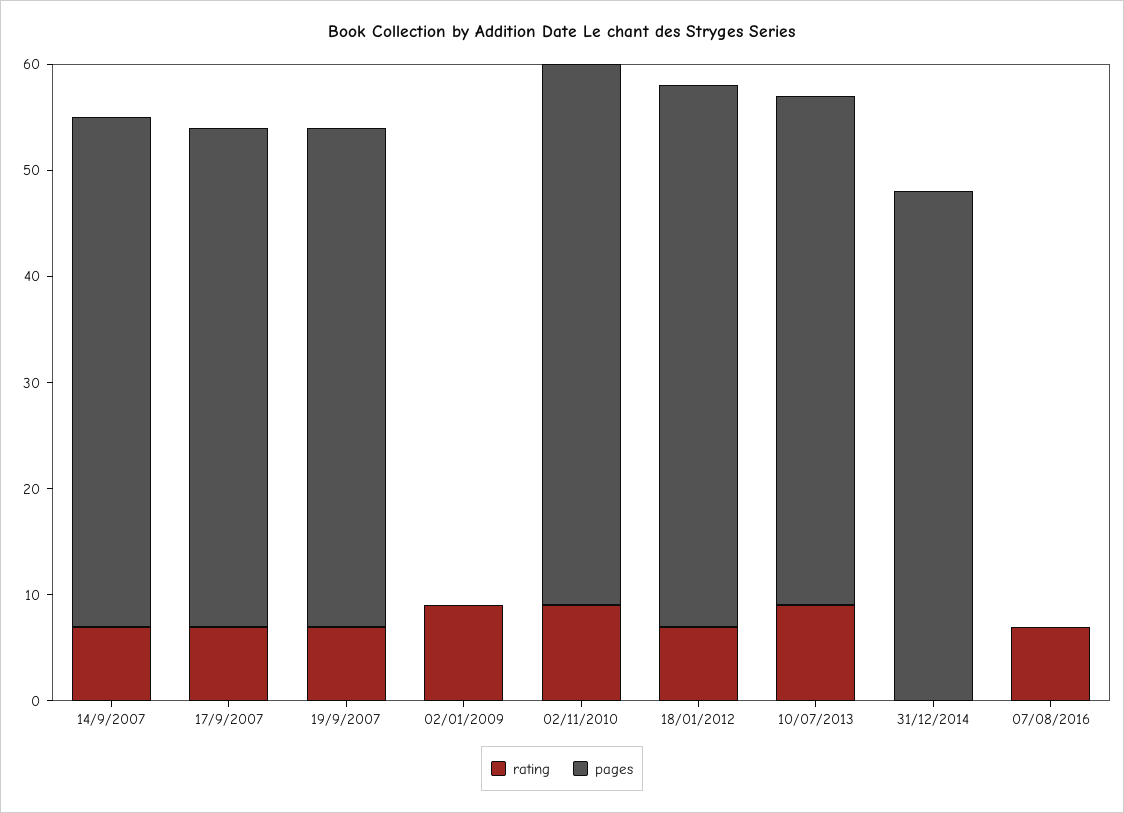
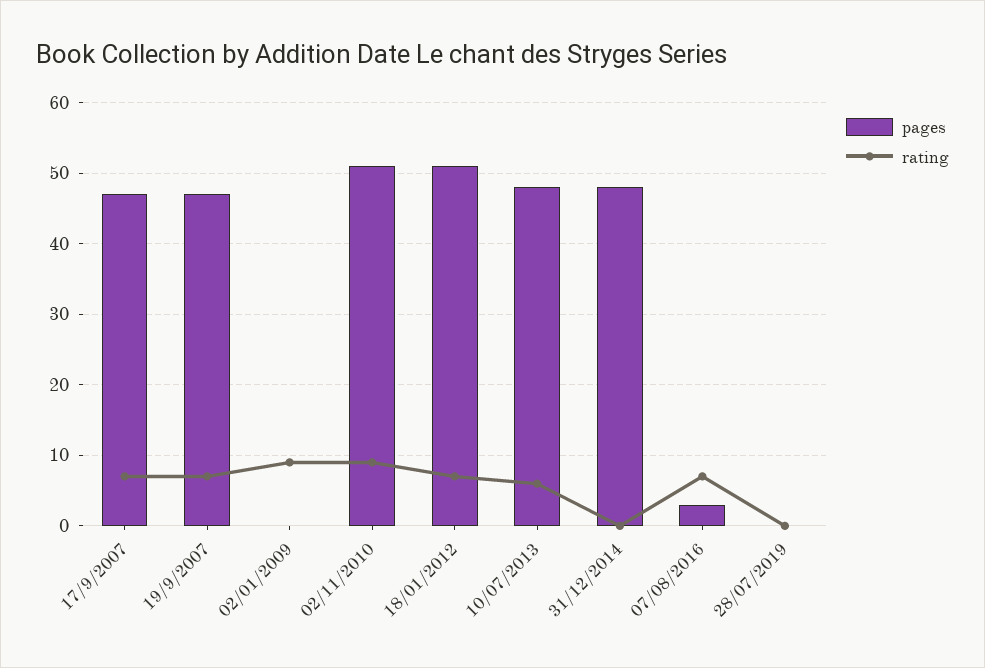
rating, 14/9/2007: 7 -> none
pages, 14/9/2007: 48 -> none
rating, 10/07/2013: 9 -> 6
pages, 07/08/2016: 0 -> 3
pages, 28/07/2019: none -> 0
rating, 28/07/2019: none -> 0

